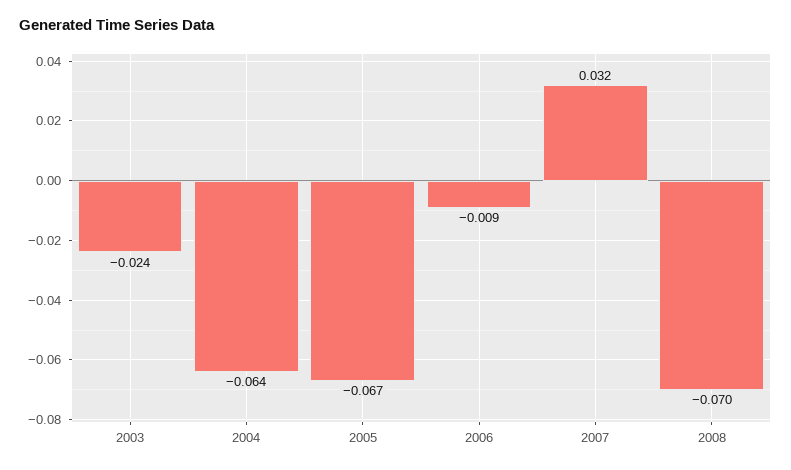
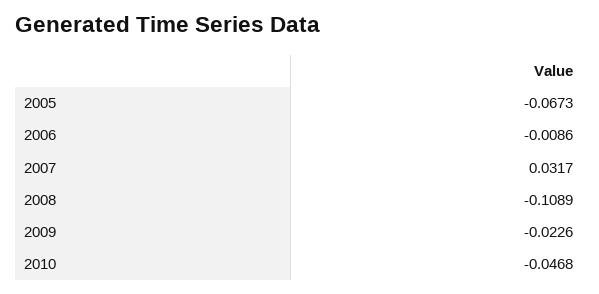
2003: -0.024 -> none
2004: -0.064 -> none
2008: -0.07 -> -0.1089
2009: none -> -0.0226
2010: none -> -0.0468

